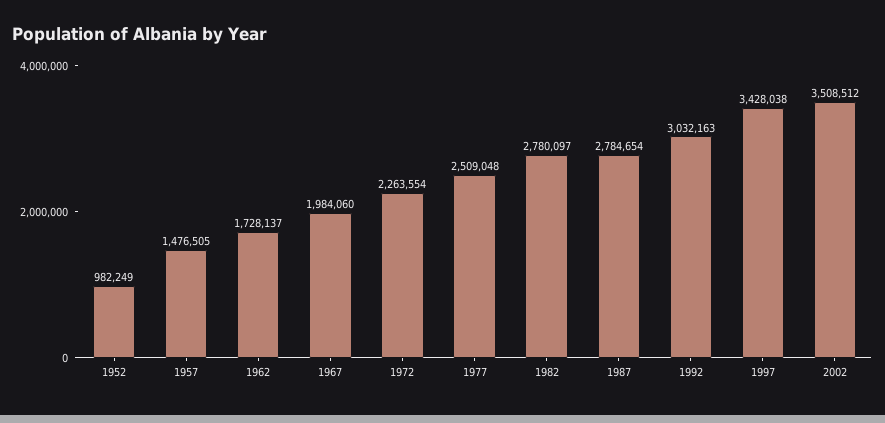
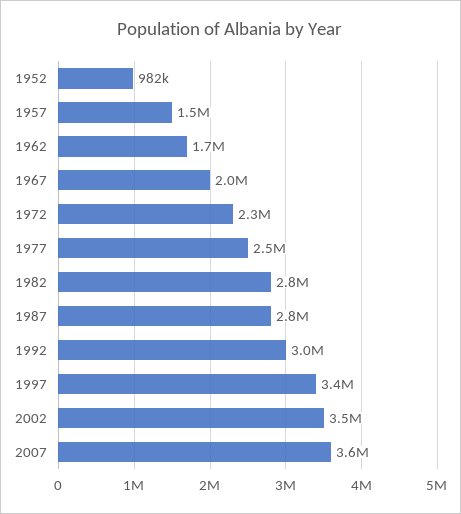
2007: none -> 3600000

